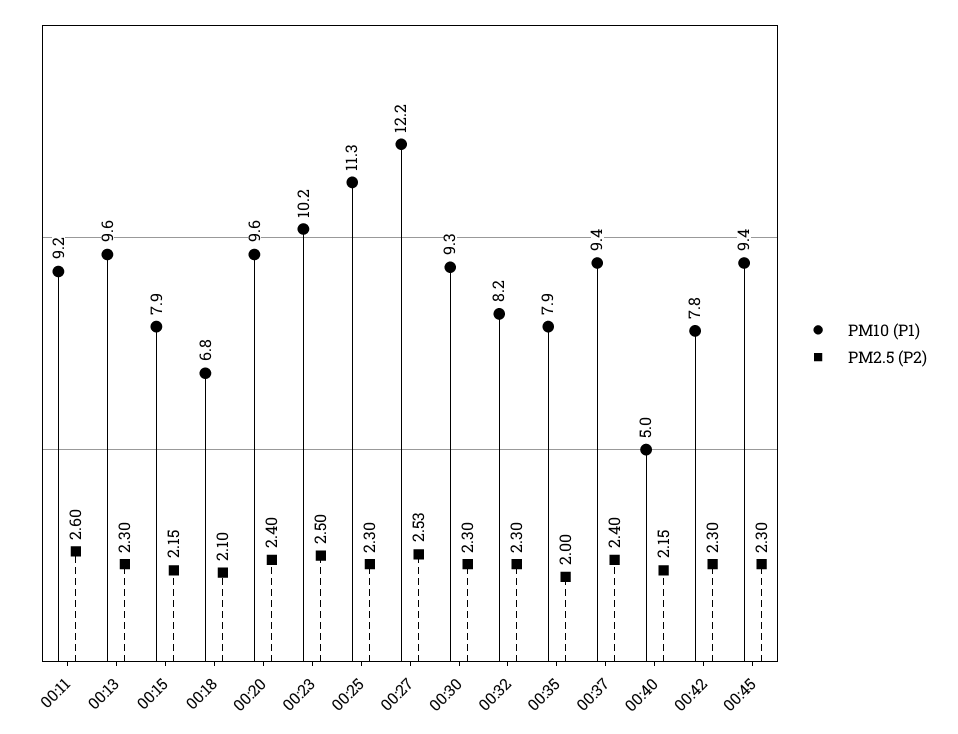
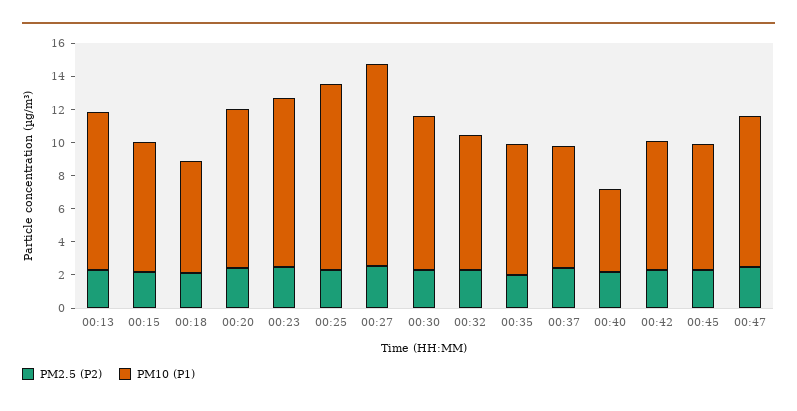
PM10 (P1), 00:11: 9.2 -> none
PM2.5 (P2), 00:11: 2.6 -> none
PM10 (P1), 00:37: 9.4 -> 7.5
PM10 (P1), 00:45: 9.4 -> 7.5
PM2.5 (P2), 00:47: none -> 2.5
PM10 (P1), 00:47: none -> 9

